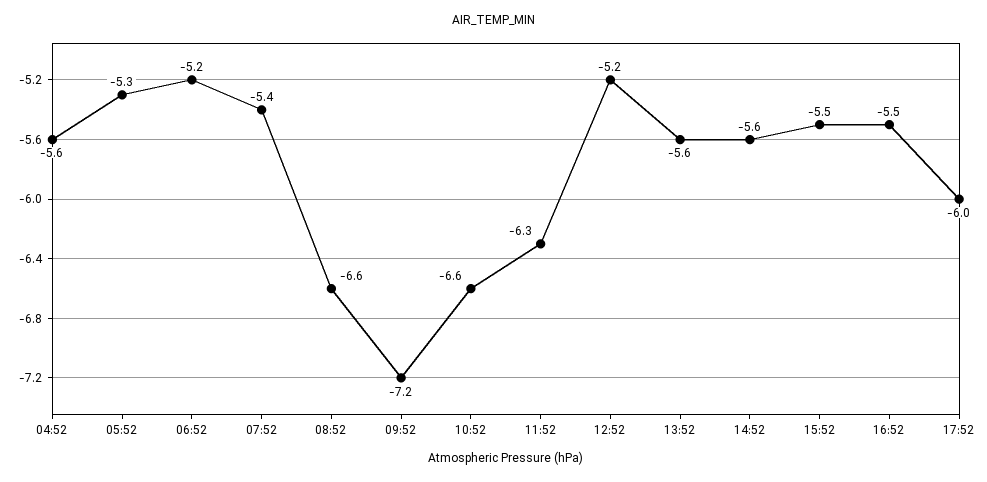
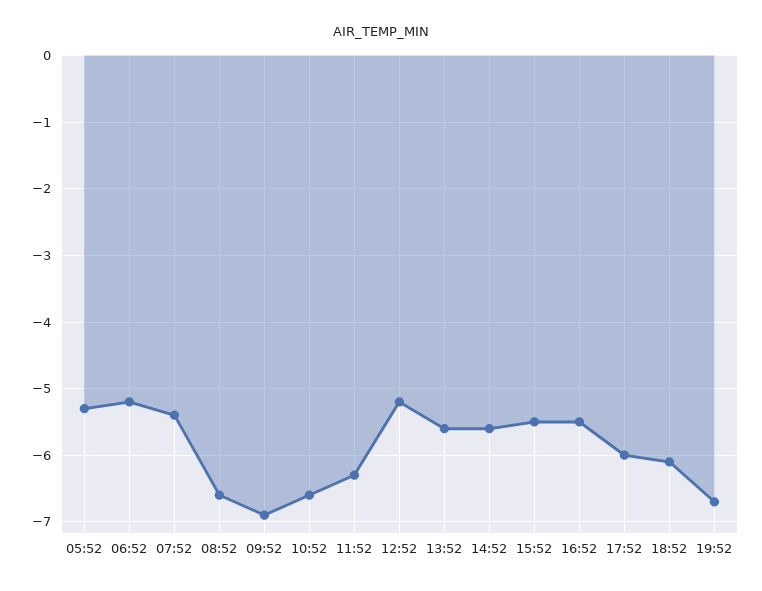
04:52: -5.6 -> none
09:52: -7.2 -> -6.9
18:52: none -> -6.1
19:52: none -> -6.7

